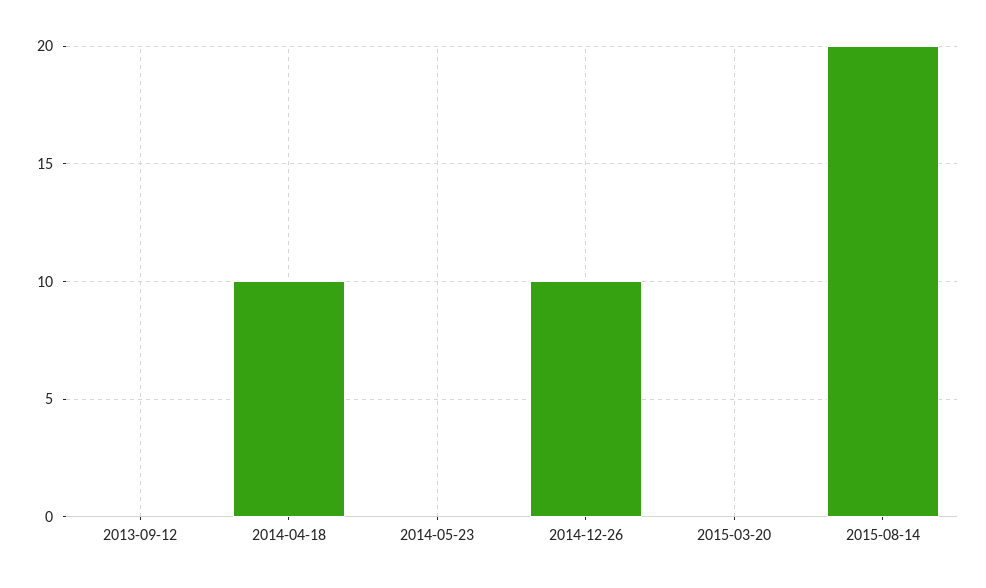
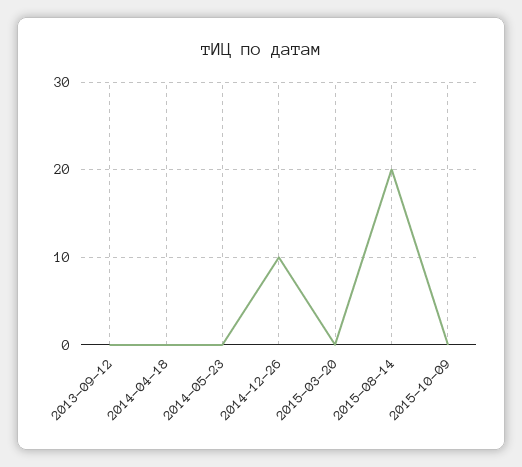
2014-04-18: 10 -> 0
2015-10-09: none -> 0

